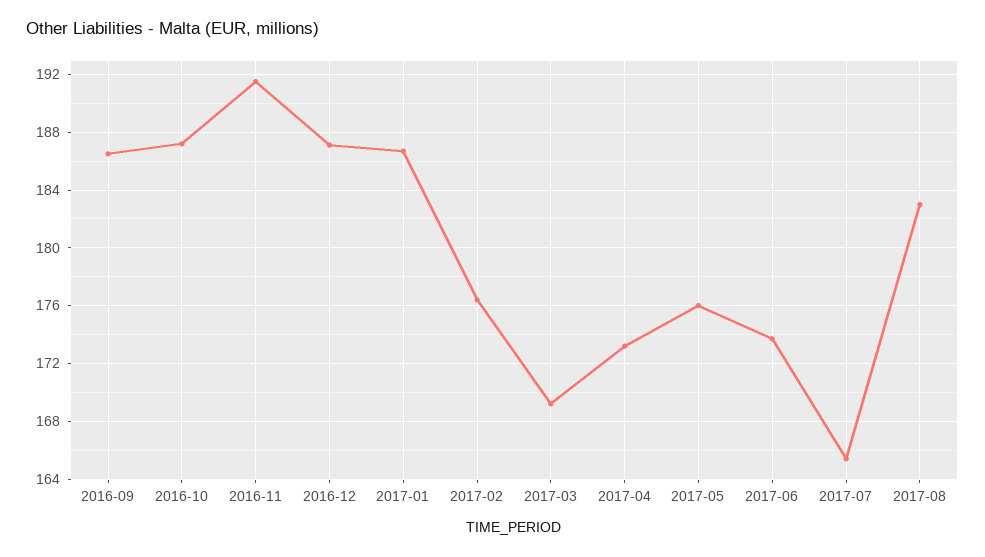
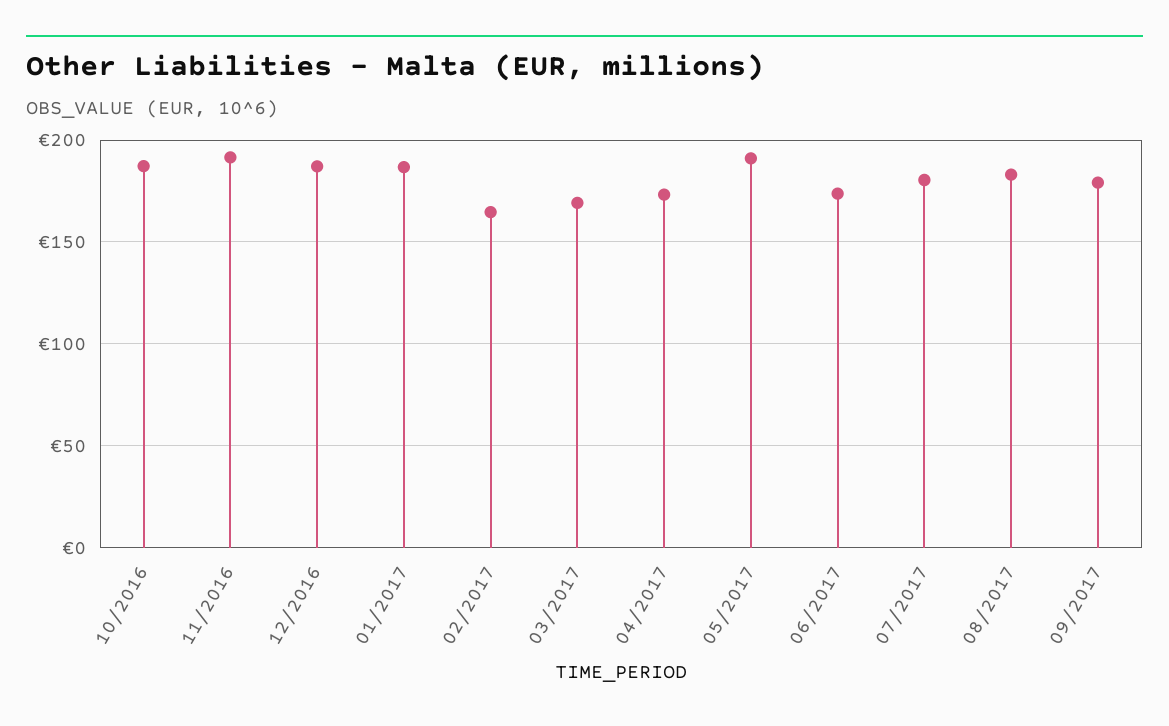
2016-09: 186.5 -> none
2017-02: 176.5 -> 165
2017-05: 176 -> 190
2017-07: 165.5 -> 180
09/2017: none -> 180

